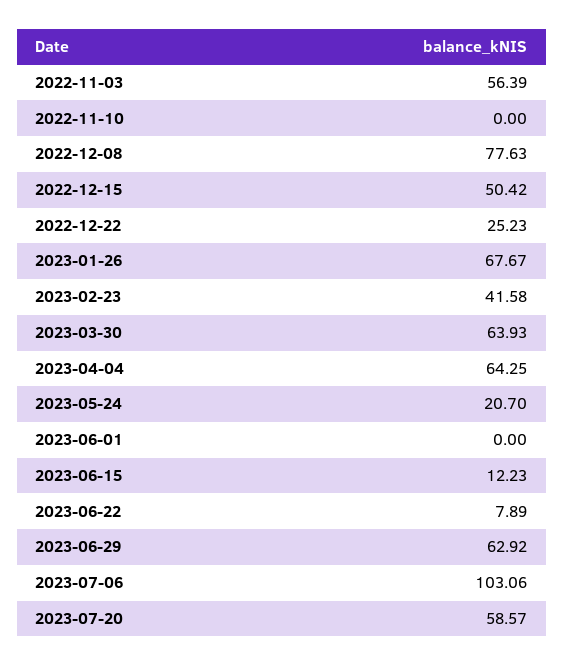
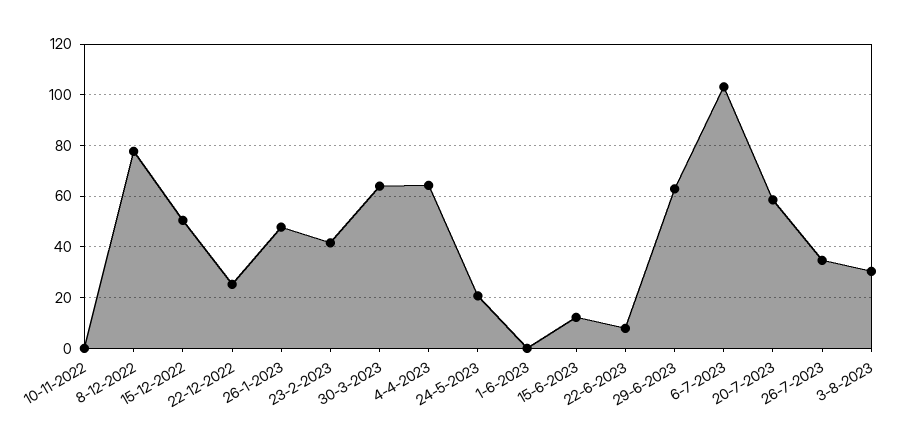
2022-11-03: 56.39 -> none
2023-01-26: 67.67 -> 47.5
26-7-2023: none -> 35
3-8-2023: none -> 30

